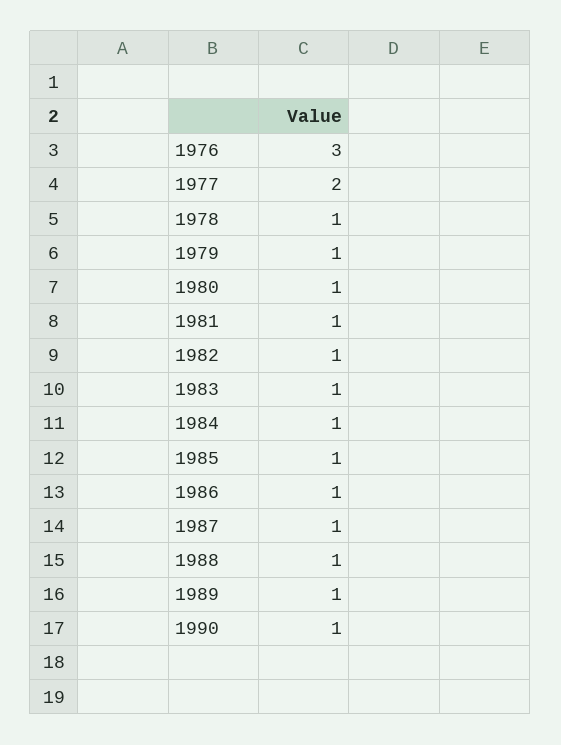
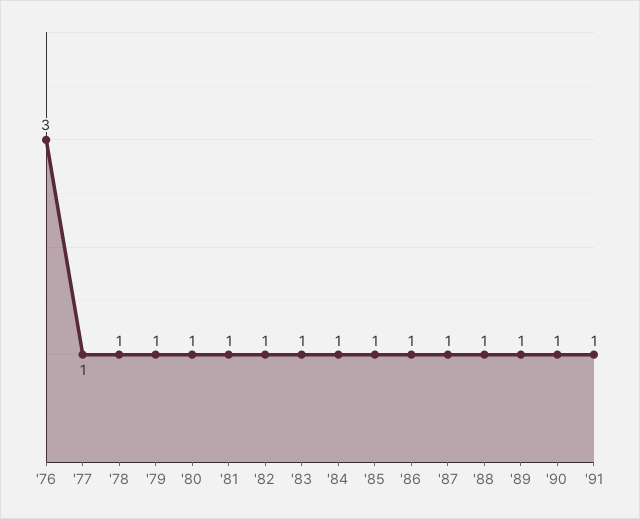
1977: 2 -> 1
'91: none -> 1

